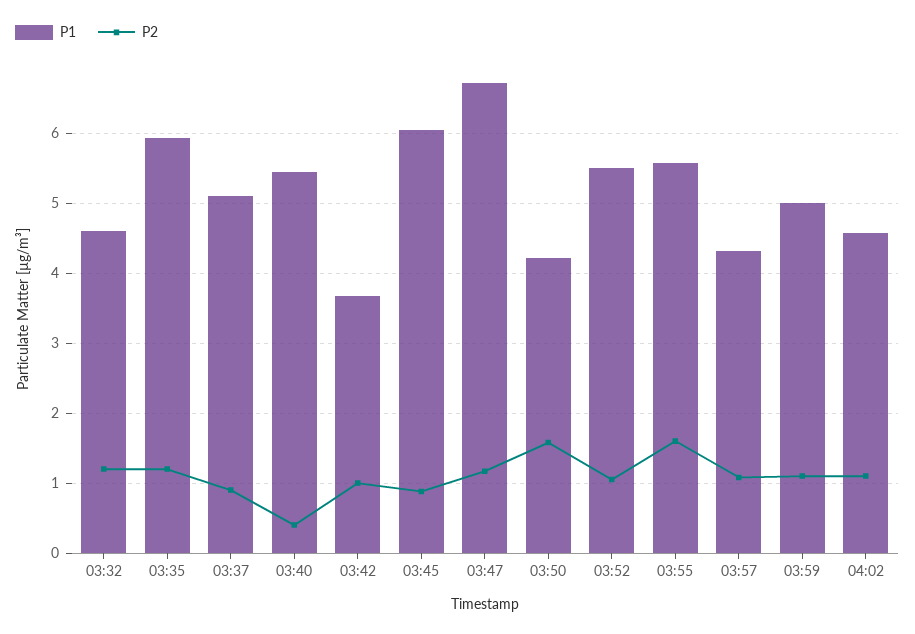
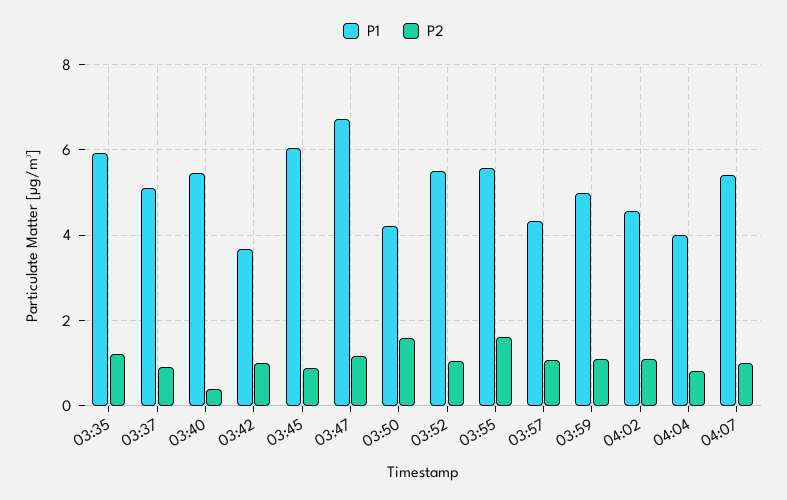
P1, 03:32: 4.6 -> none
P2, 03:32: 1.2 -> none
P1, 04:04: none -> 4
P2, 04:04: none -> 0.8
P1, 04:07: none -> 5.4
P2, 04:07: none -> 1

